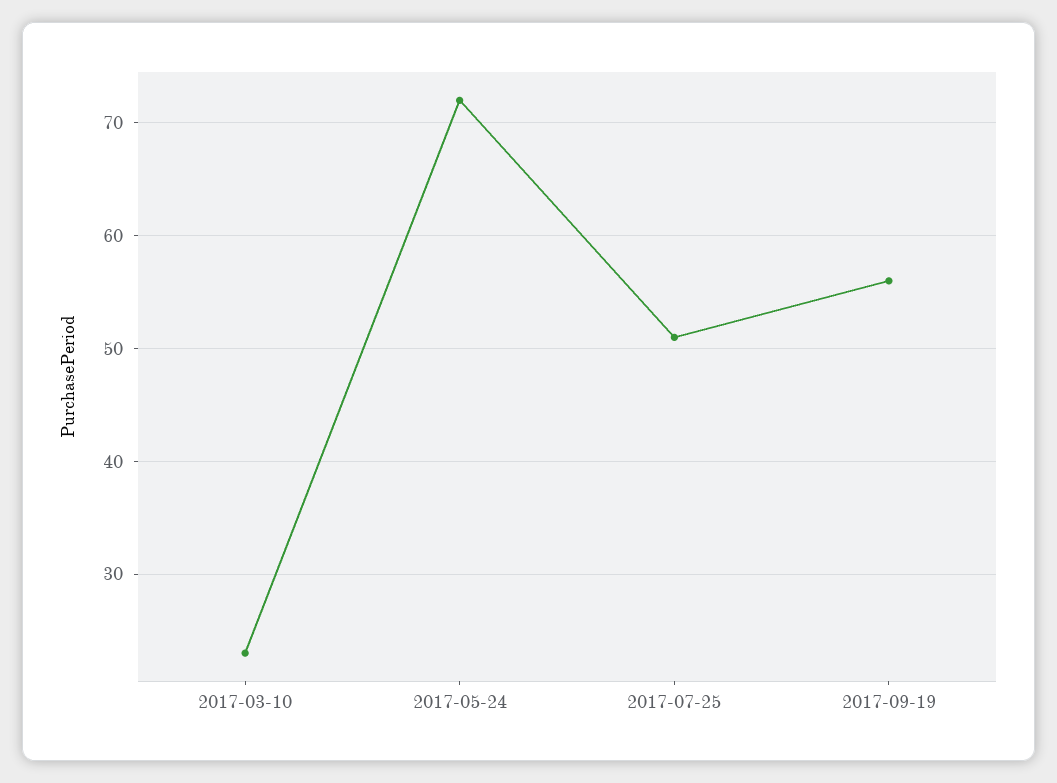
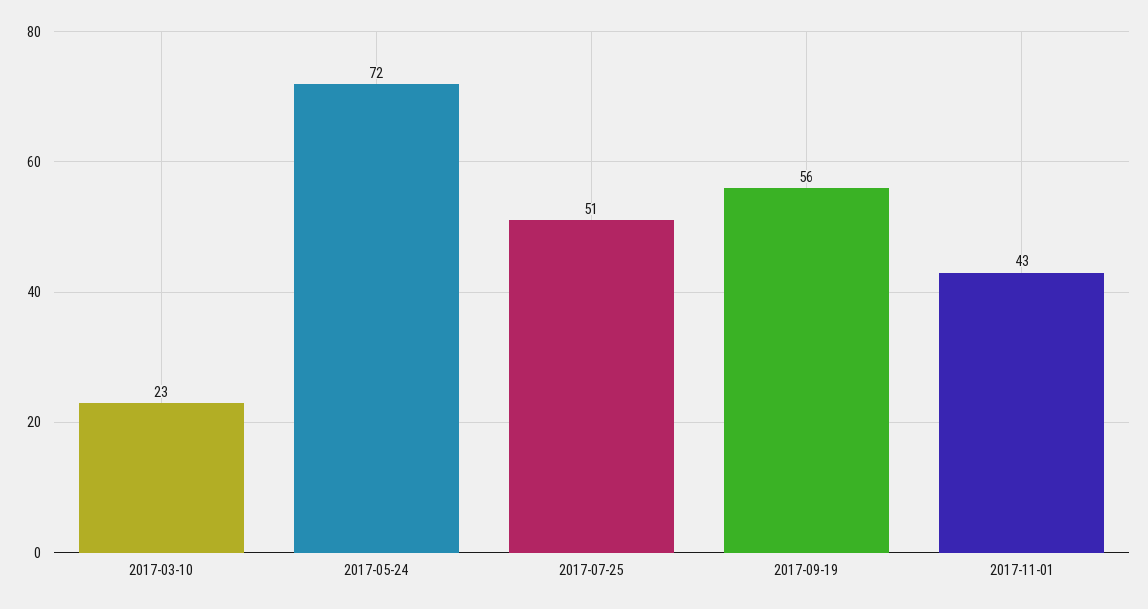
2017-11-01: none -> 43

